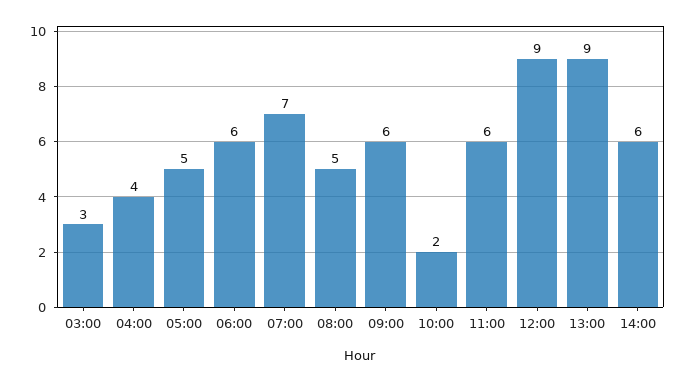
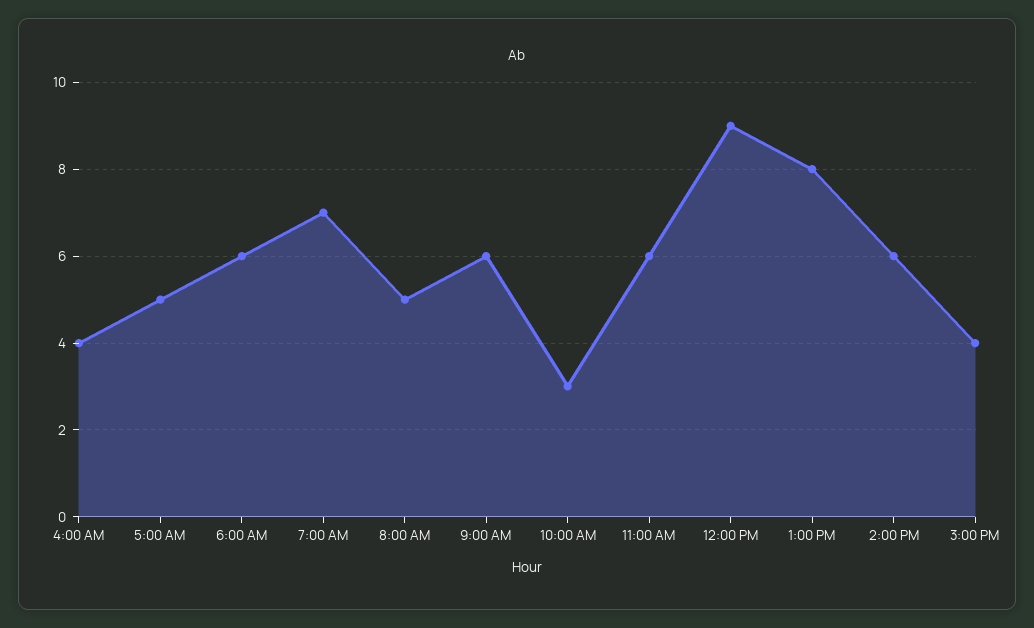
03:00: 3 -> none
10:00: 2 -> 3
13:00: 9 -> 8
3:00 PM: none -> 4

